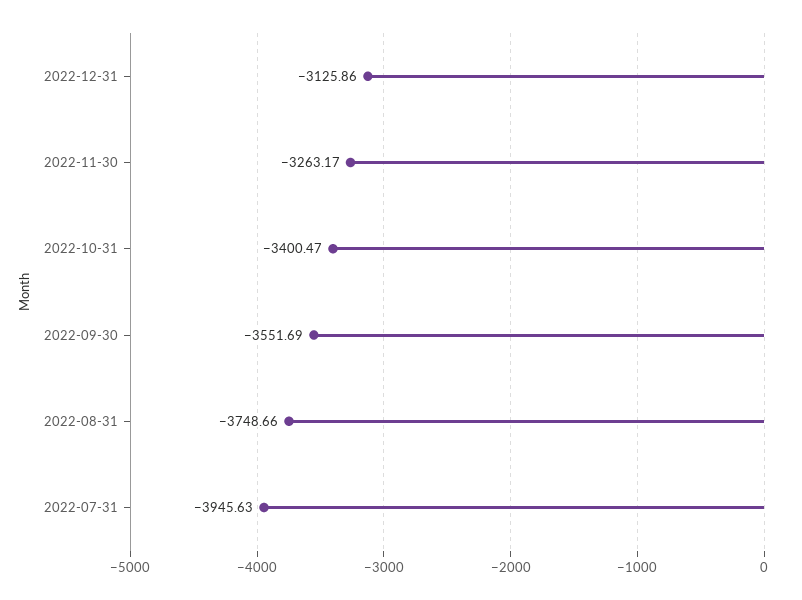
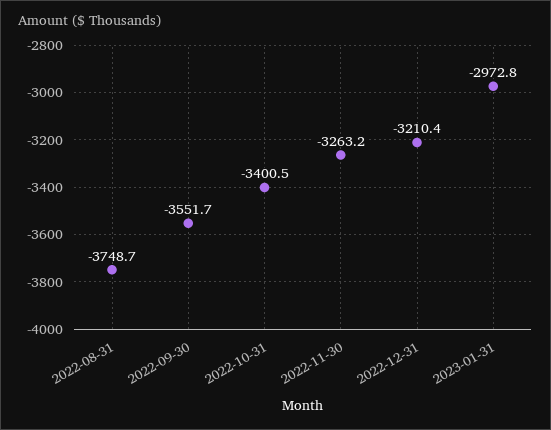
2022-12-31: -3125.86 -> -3210.4
2022-07-31: -3945.63 -> none
2023-01-31: none -> -2972.8

